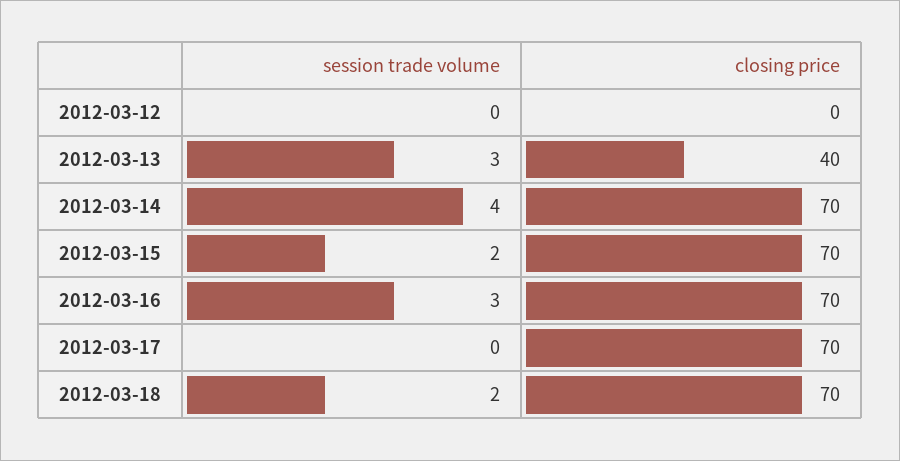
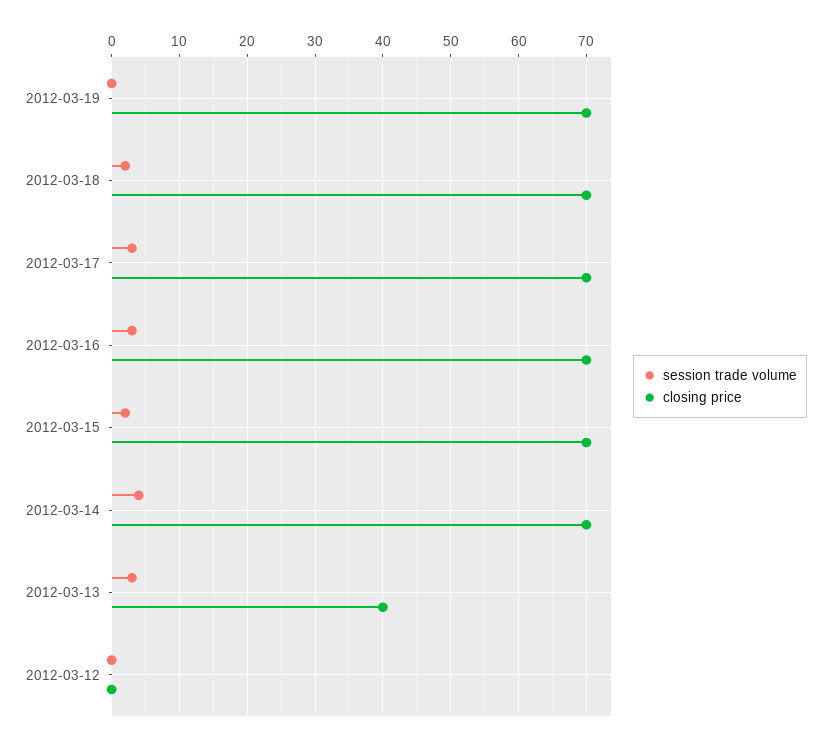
session trade volume, 2012-03-17: 0 -> 3
session trade volume, 2012-03-19: none -> 0
closing price, 2012-03-19: none -> 70

